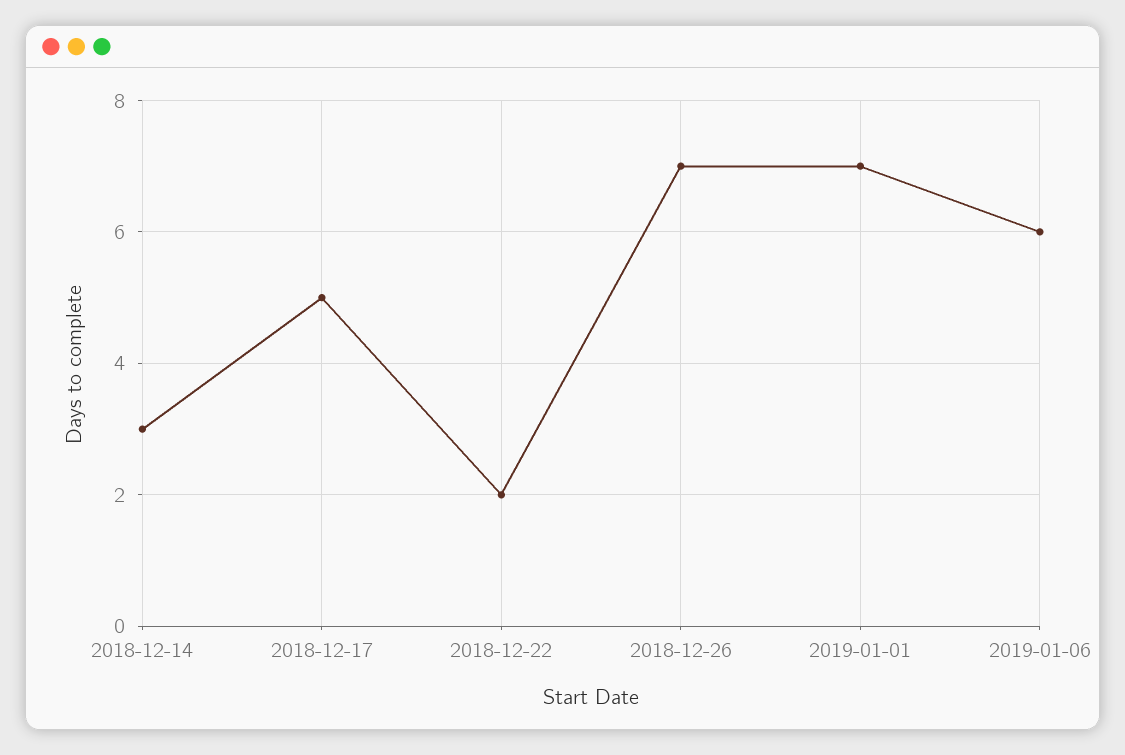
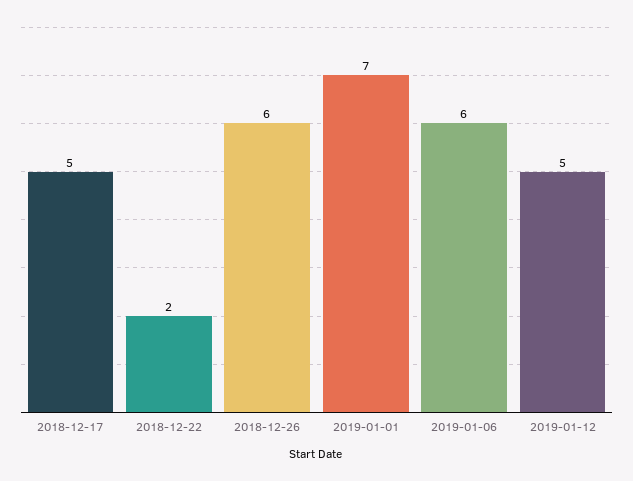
2018-12-14: 3 -> none
2018-12-26: 7 -> 6
2019-01-12: none -> 5

